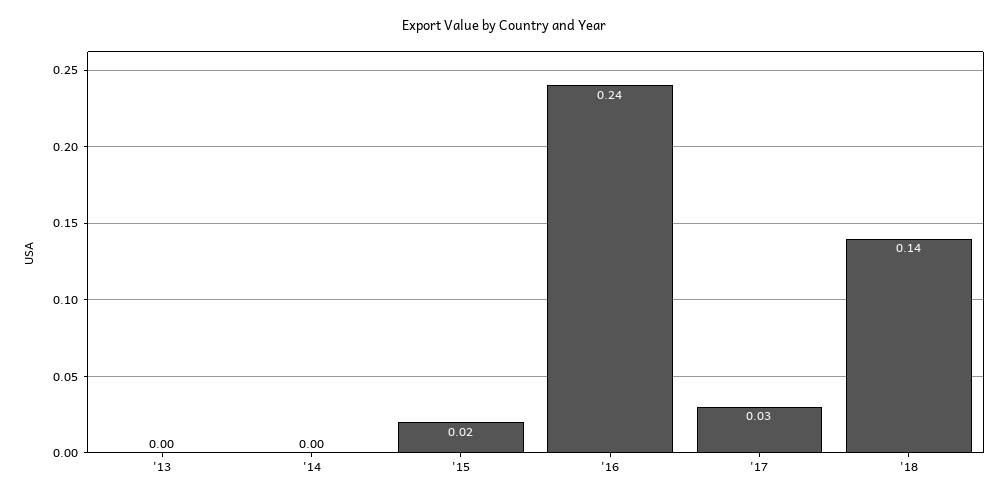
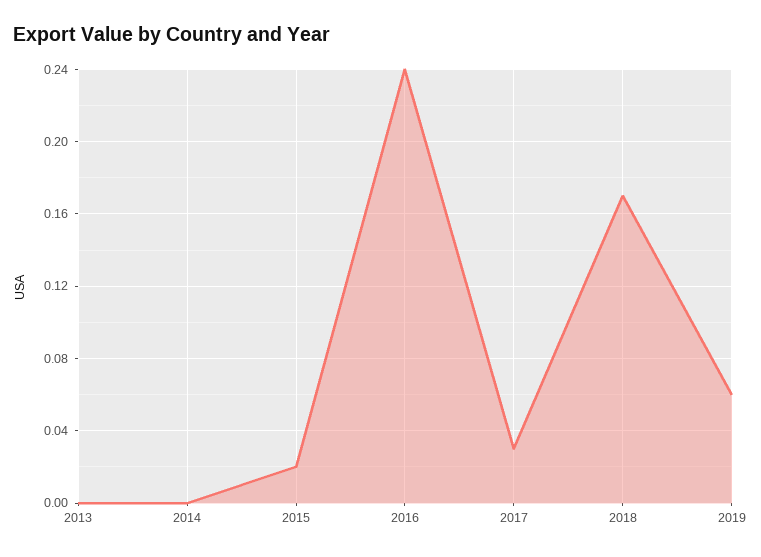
'18: 0.14 -> 0.17
2019: none -> 0.06

